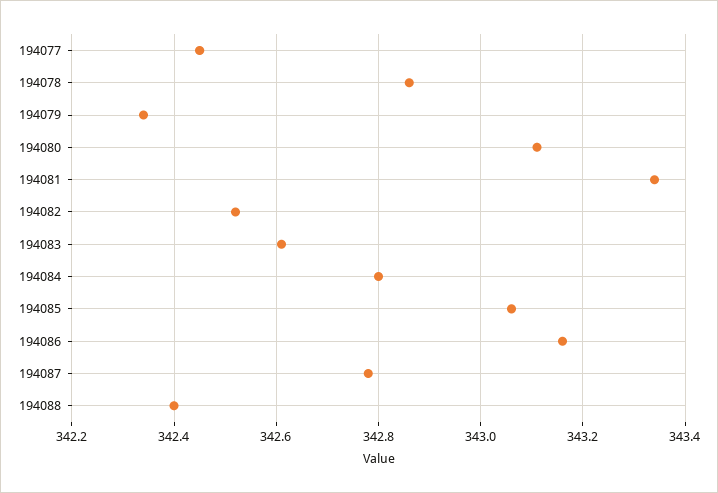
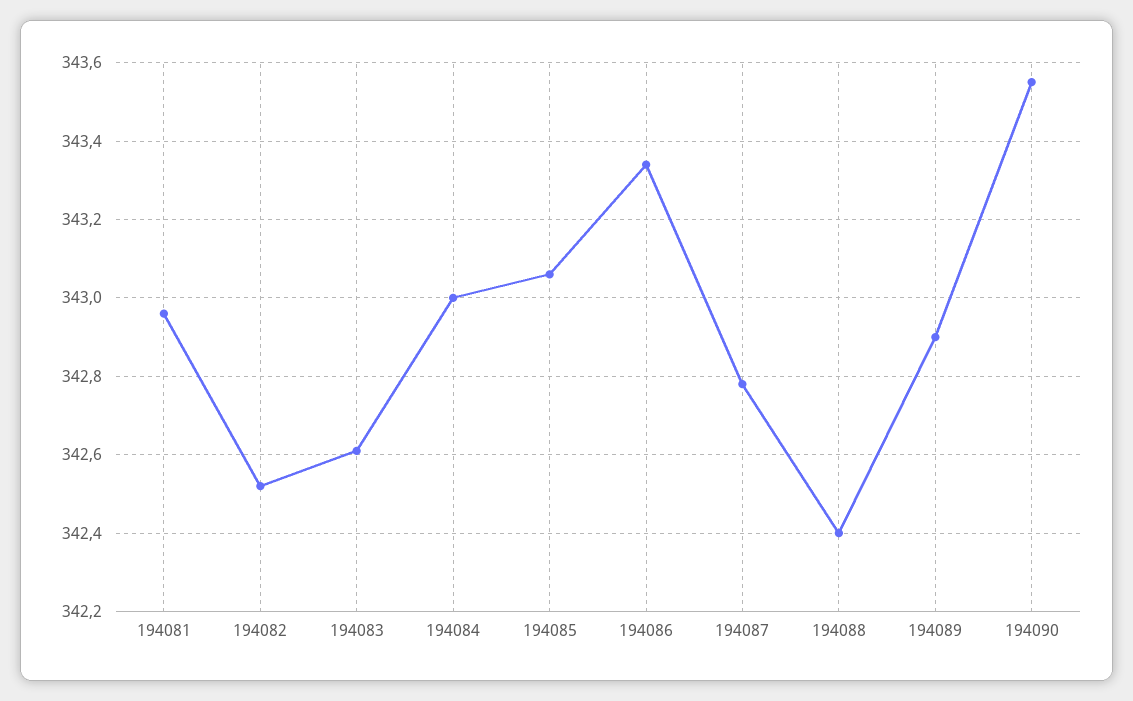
194077: 342.45 -> none
194078: 342.85 -> none
194079: 342.35 -> none
194080: 343.1 -> none
194081: 343.35 -> 342.95
194084: 342.8 -> 343
194086: 343.15 -> 343.35
194089: none -> 342.9
194090: none -> 343.55

